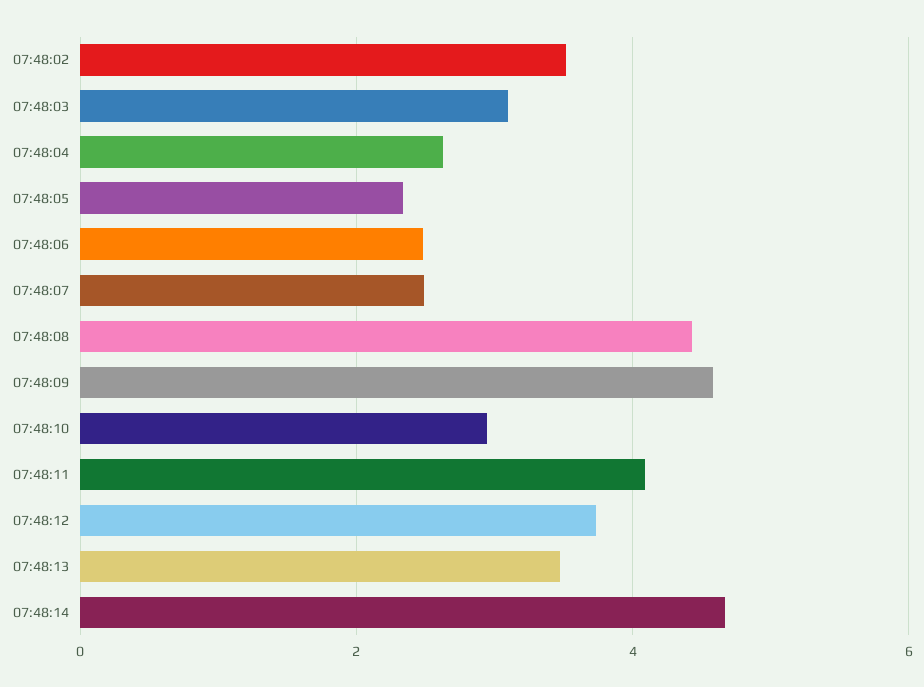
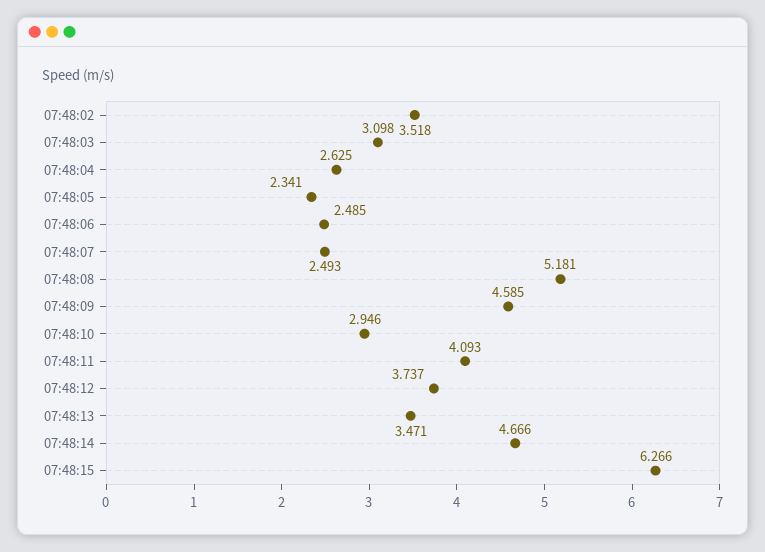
07:48:08: 4.4 -> 5.181
07:48:15: none -> 6.266

